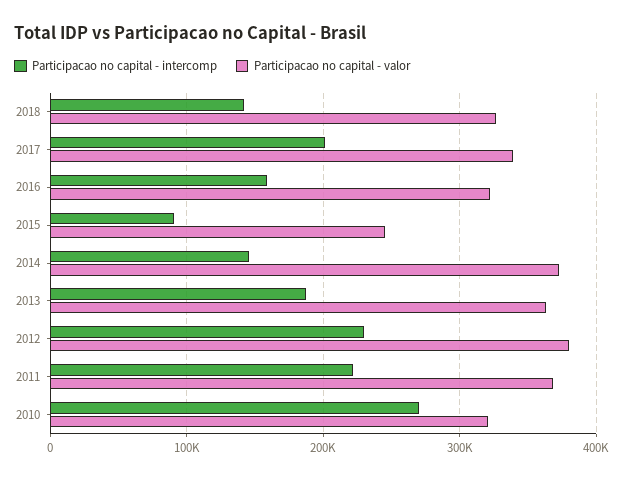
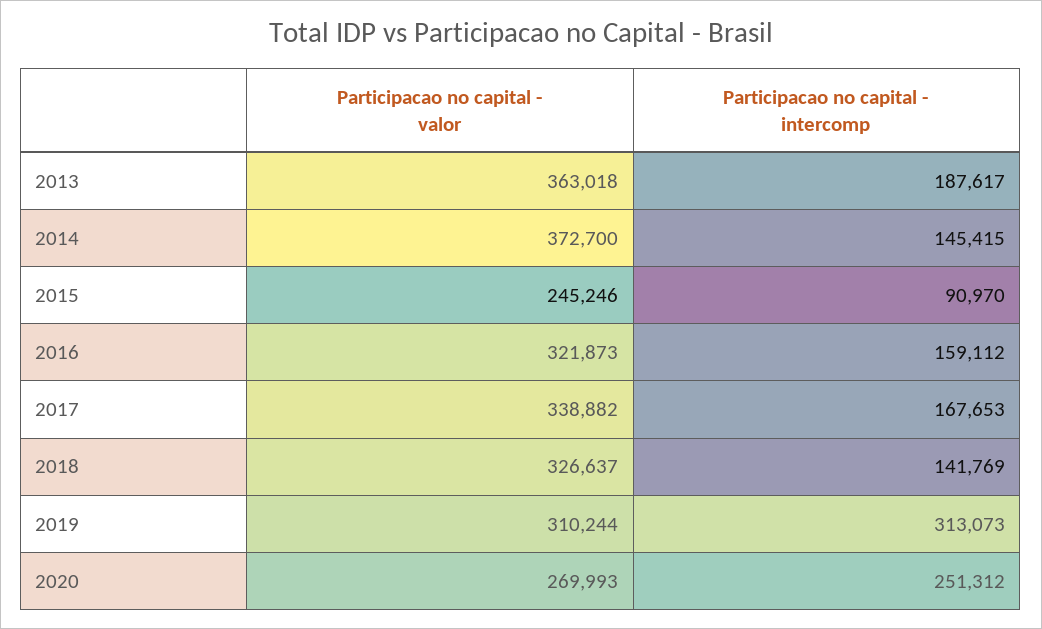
Participacao no capital - intercomp, 2017: 200000 -> 167653
Participacao no capital - intercomp, 2012: 230000 -> none
Participacao no capital - valor, 2012: 380000 -> none
Participacao no capital - intercomp, 2011: 220000 -> none
Participacao no capital - valor, 2011: 370000 -> none
Participacao no capital - intercomp, 2010: 270000 -> none
Participacao no capital - valor, 2010: 320000 -> none
Participacao no capital - valor, 2019: none -> 310244
Participacao no capital - intercomp, 2019: none -> 313073
Participacao no capital - valor, 2020: none -> 269993
Participacao no capital - intercomp, 2020: none -> 251312

